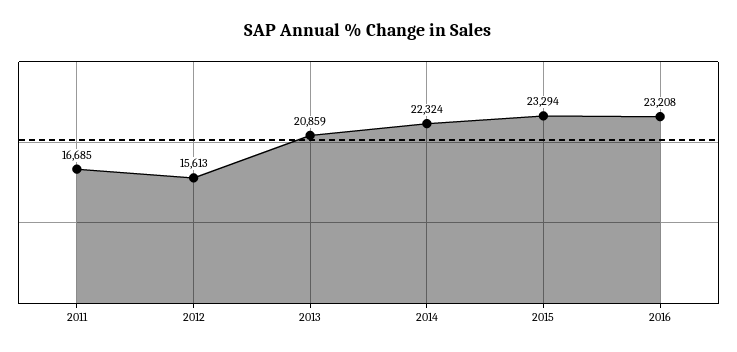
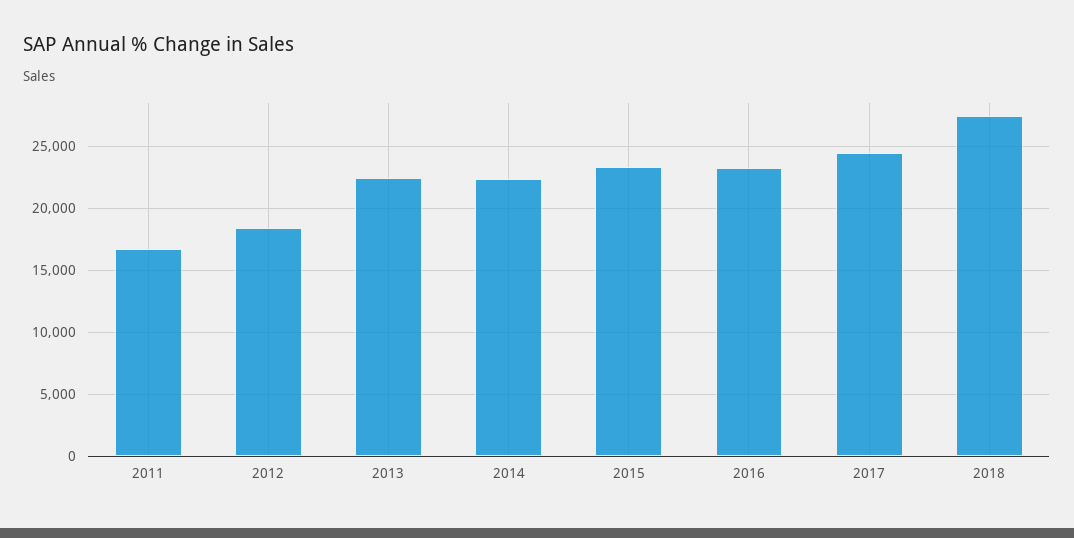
2012: 15613 -> 18500
2013: 20859 -> 22500
2017: none -> 24500
2018: none -> 27500

